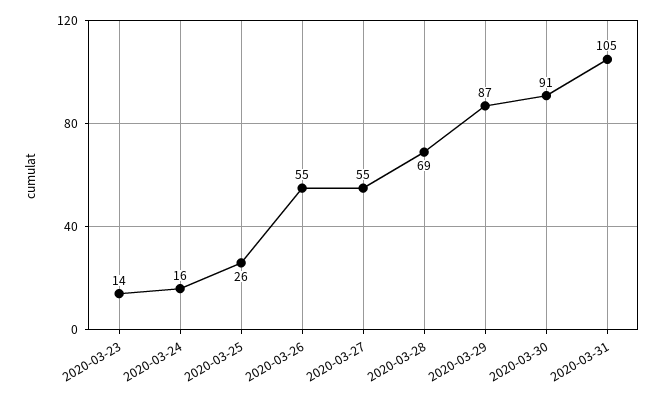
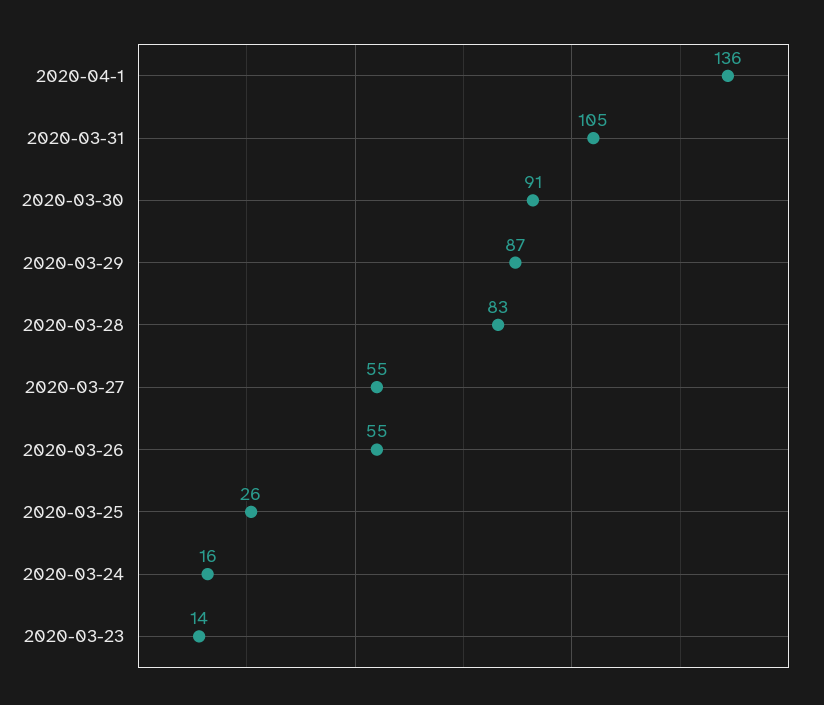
2020-03-28: 69 -> 83
2020-04-1: none -> 136

